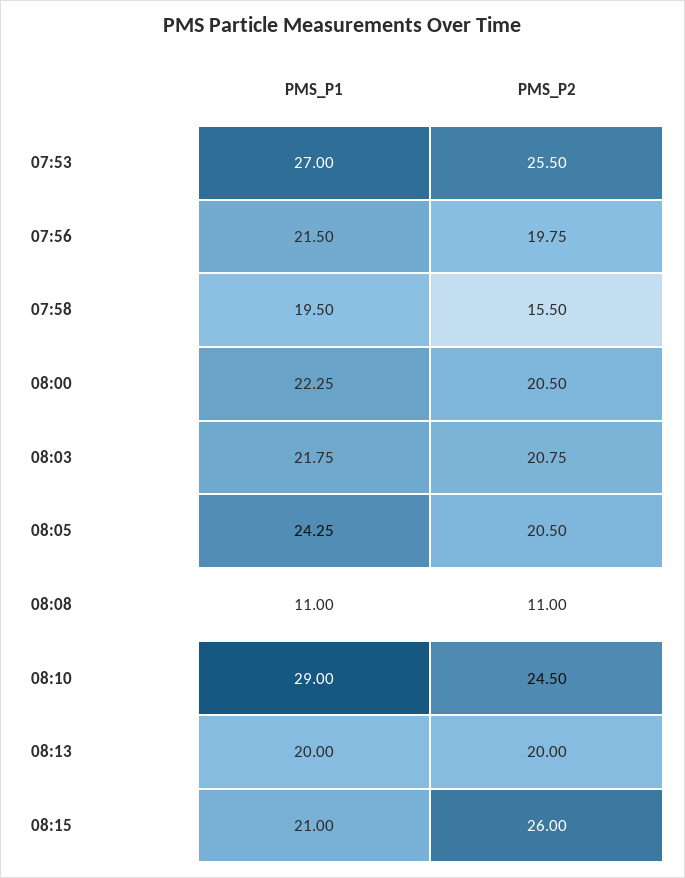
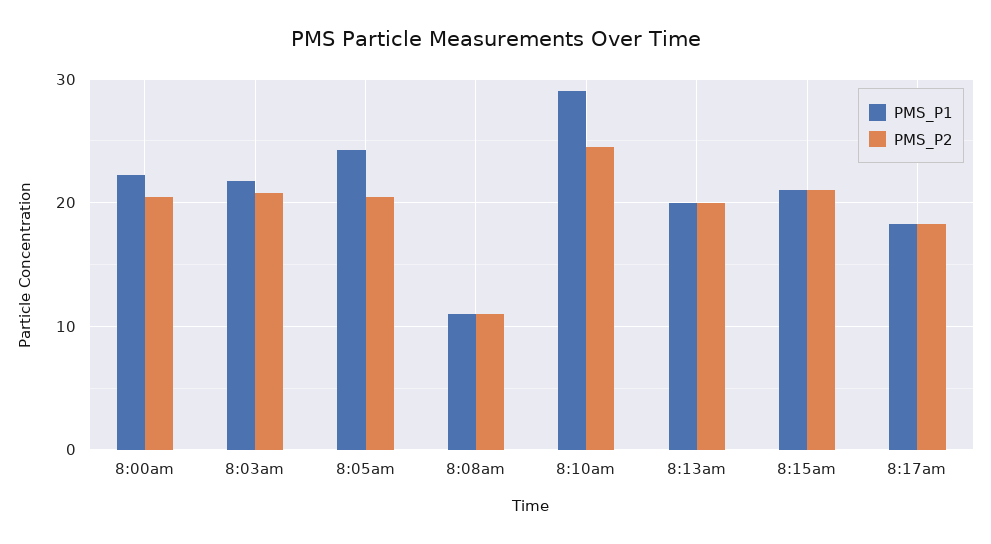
PMS_P1, 07:53: 27 -> none
PMS_P2, 07:53: 25.5 -> none
PMS_P1, 07:56: 21.5 -> none
PMS_P2, 07:56: 19.75 -> none
PMS_P1, 07:58: 19.5 -> none
PMS_P2, 07:58: 15.5 -> none
PMS_P2, 08:15: 26 -> 21
PMS_P1, 8:17am: none -> 18
PMS_P2, 8:17am: none -> 18

